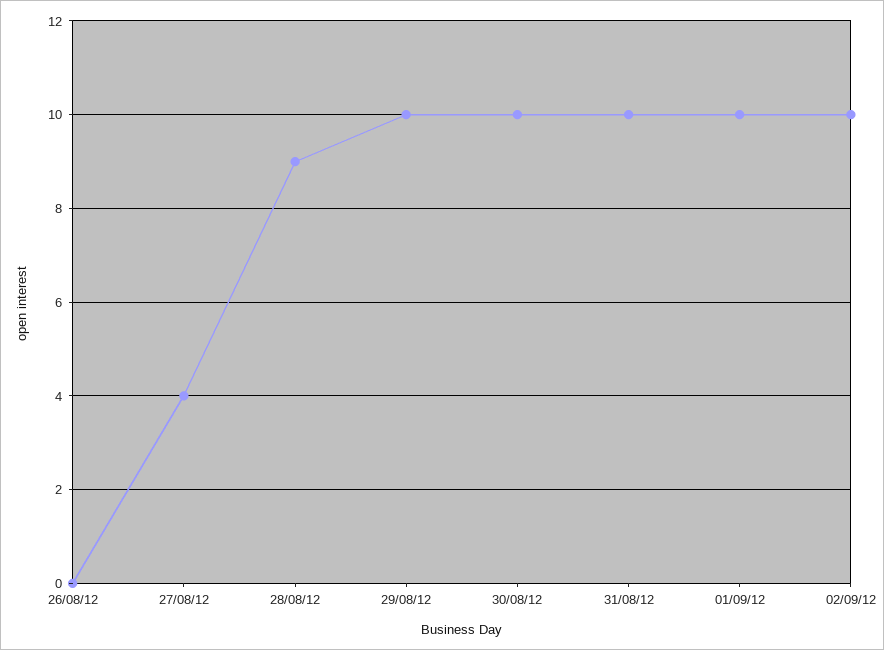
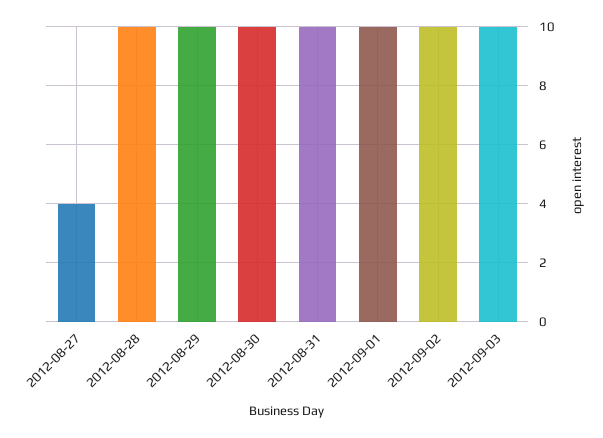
26/08/12: 0 -> none
28/08/12: 9 -> 10
2012-09-03: none -> 10

